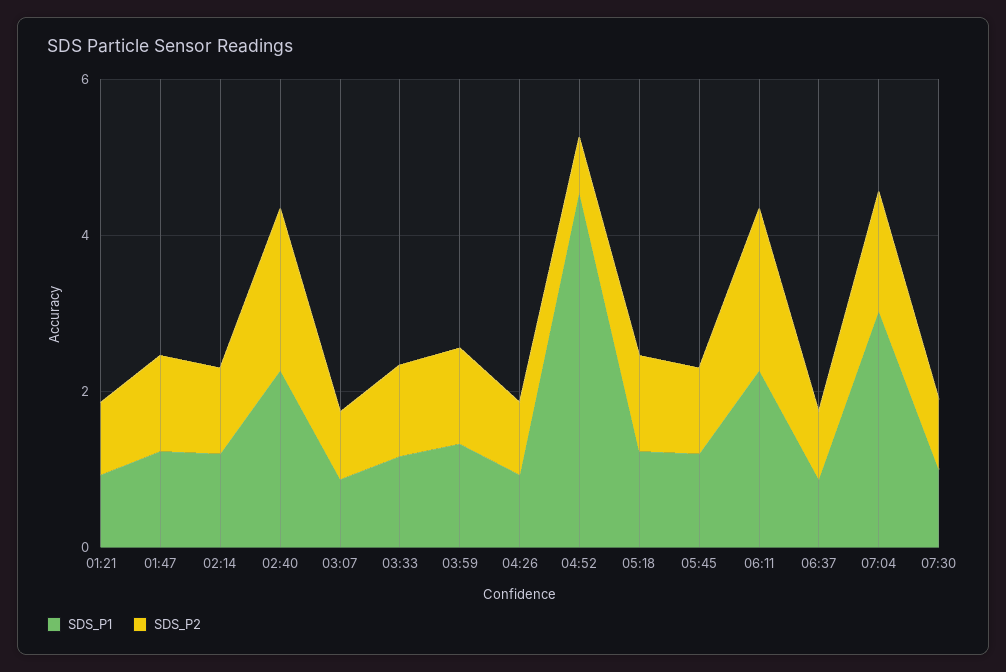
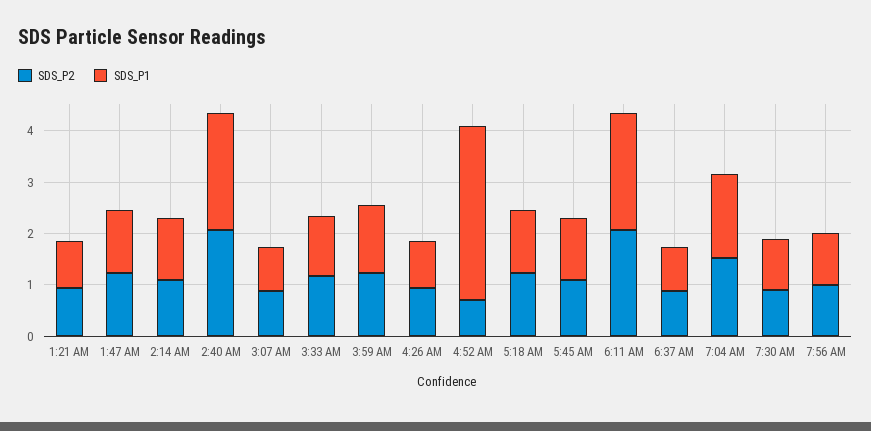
SDS_P1, 04:52: 4.5 -> 3.4
SDS_P1, 07:04: 3 -> 1.6
SDS_P2, 7:56 AM: none -> 1
SDS_P1, 7:56 AM: none -> 1

